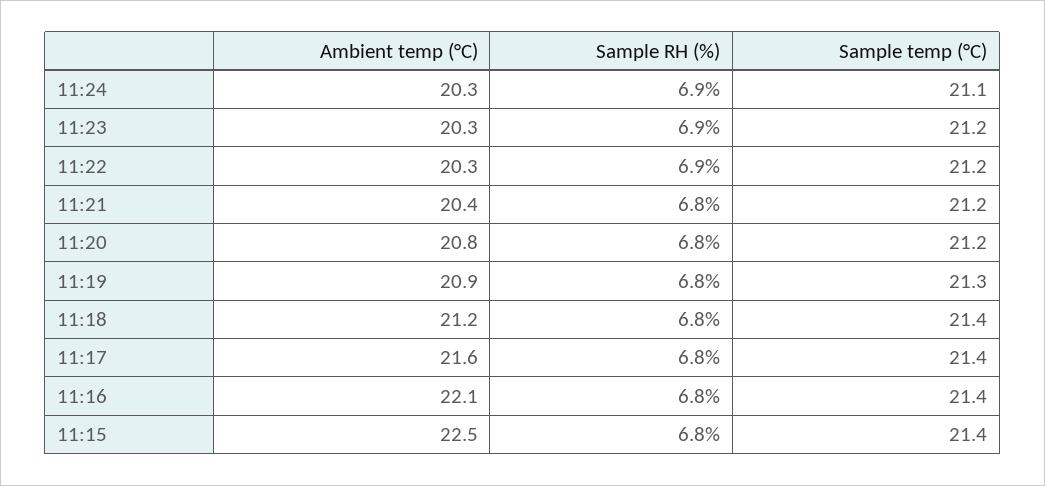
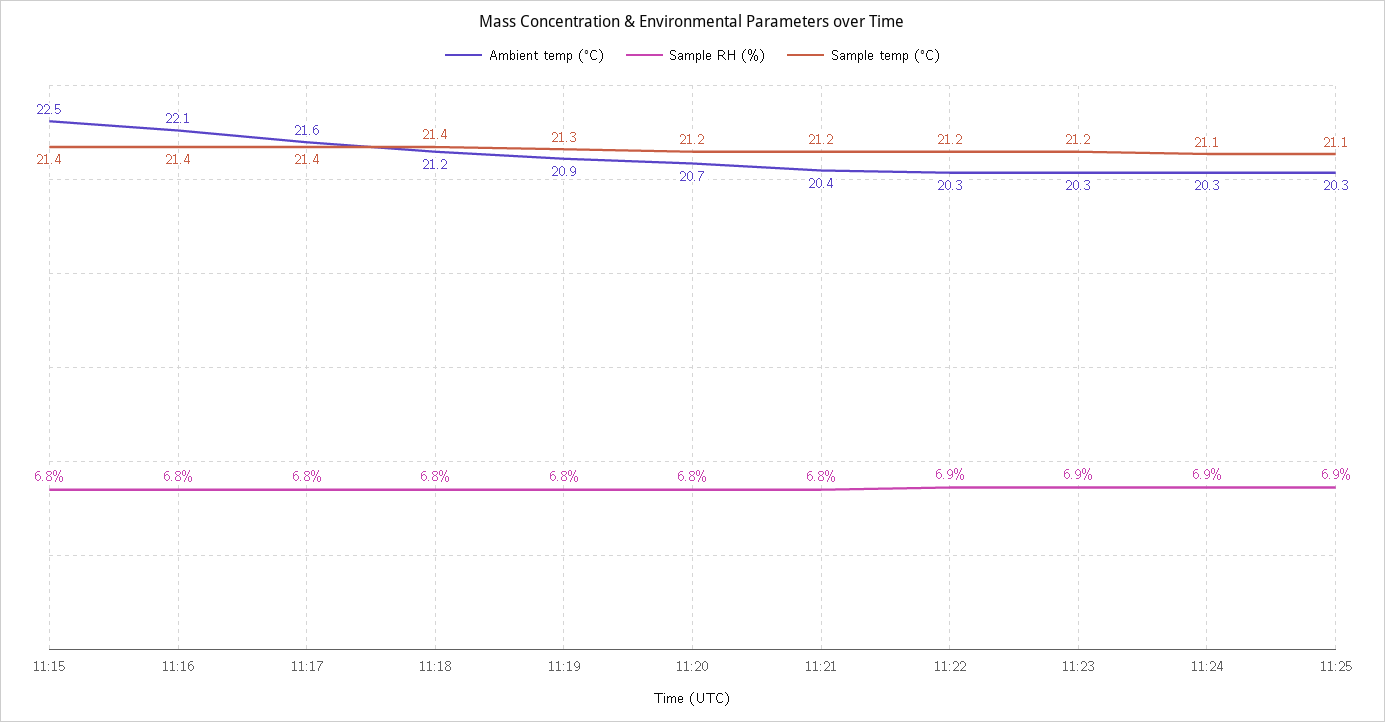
Ambient temp (°C), 11:20: 20.8 -> 20.7
Ambient temp (°C), 11:25: none -> 20.3
Sample RH (%), 11:25: none -> 6.9
Sample temp (°C), 11:25: none -> 21.1

